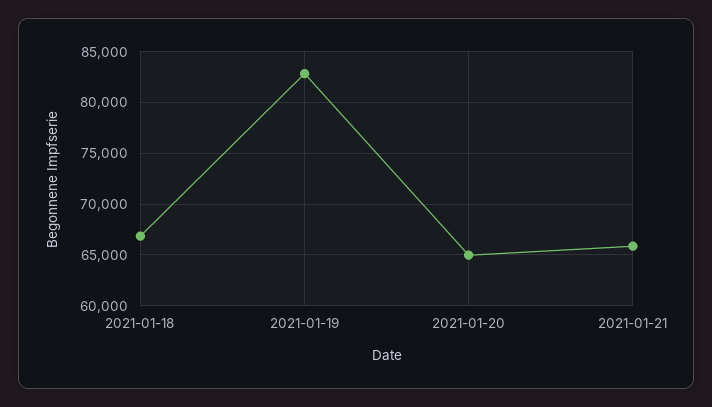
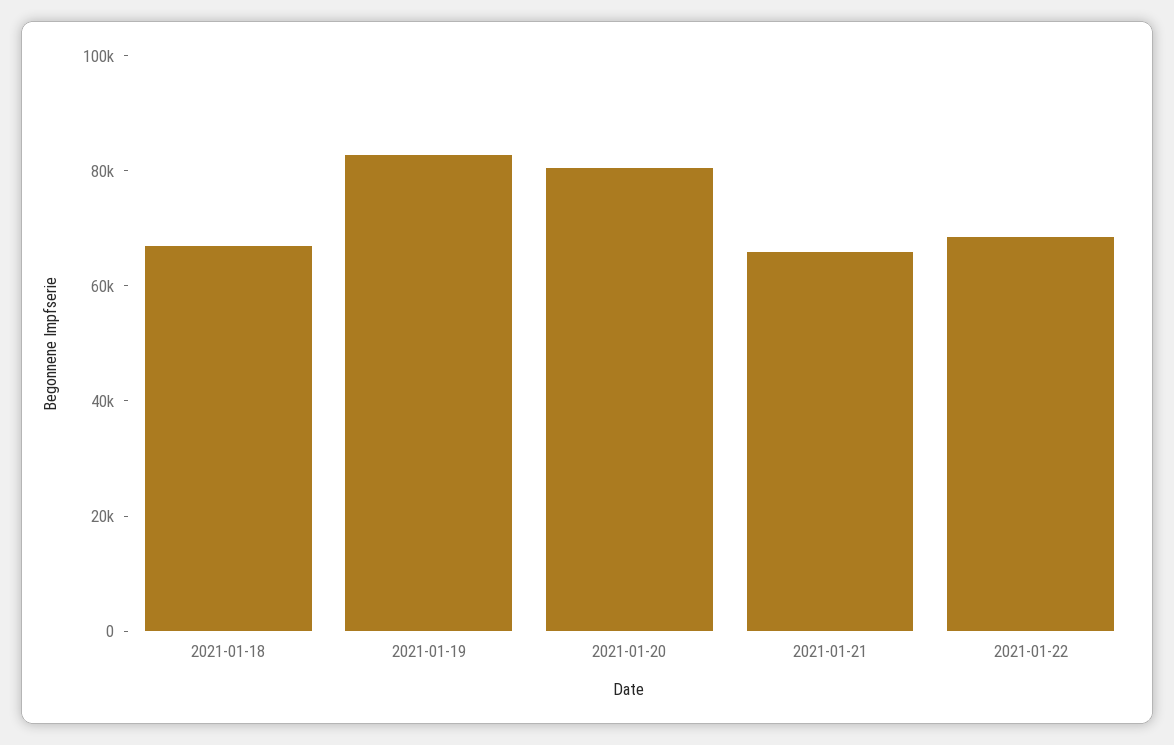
2021-01-20: 65000 -> 80000
2021-01-22: none -> 70000

